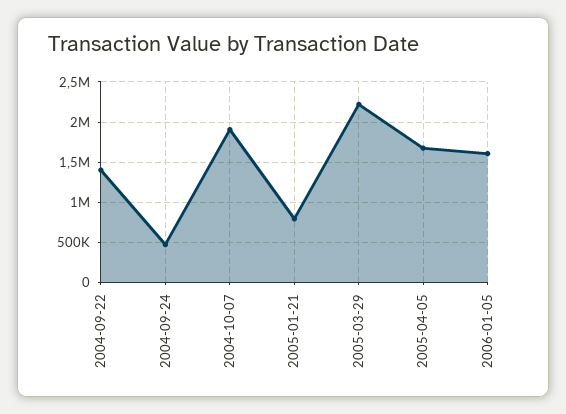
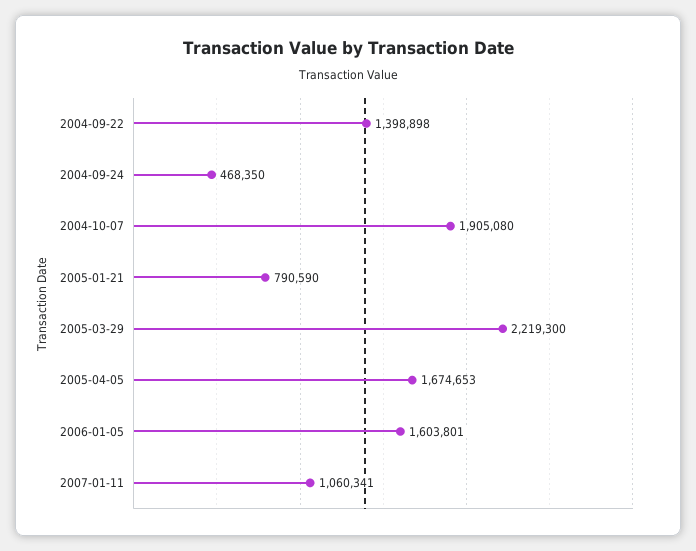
2007-01-11: none -> 1060341

